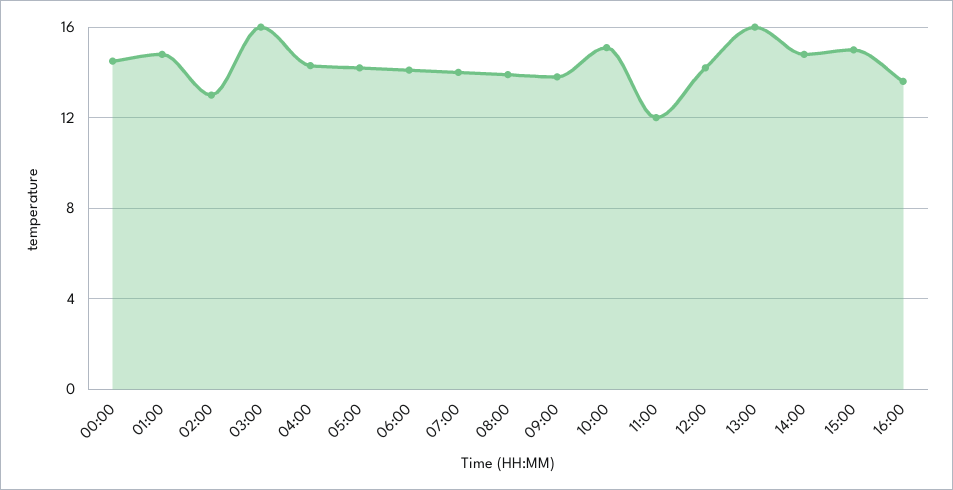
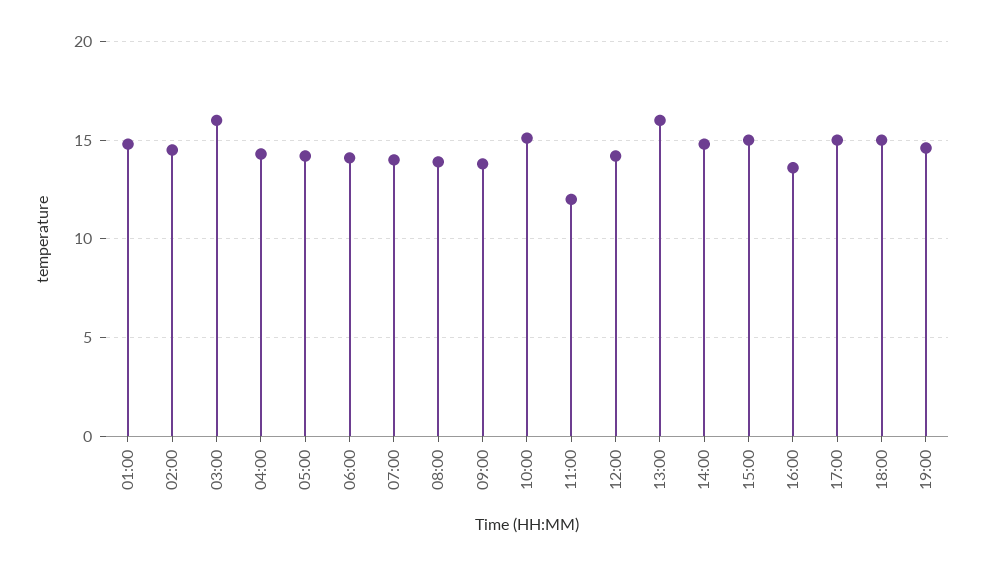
00:00: 14.5 -> none
02:00: 13 -> 14.5
17:00: none -> 15
18:00: none -> 15
19:00: none -> 14.5

